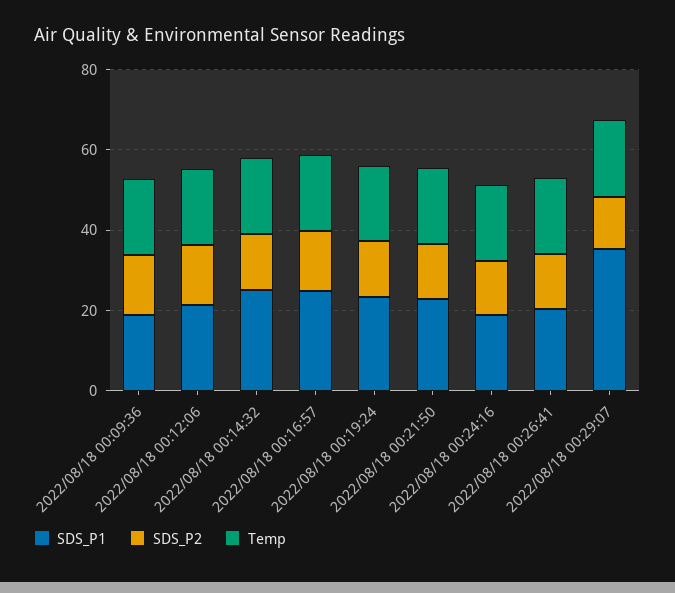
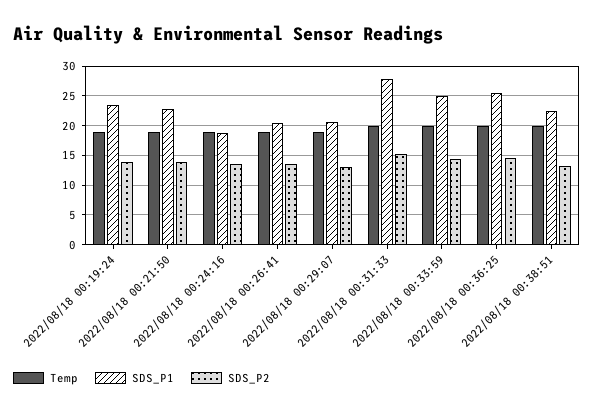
SDS_P1, 2022/08/18 00:09:36: 20 -> none
SDS_P2, 2022/08/18 00:09:36: 15 -> none
Temp, 2022/08/18 00:09:36: 20 -> none
SDS_P1, 2022/08/18 00:12:06: 20 -> none
SDS_P2, 2022/08/18 00:12:06: 15 -> none
Temp, 2022/08/18 00:12:06: 20 -> none
SDS_P1, 2022/08/18 00:14:32: 25 -> none
SDS_P2, 2022/08/18 00:14:32: 15 -> none
Temp, 2022/08/18 00:14:32: 20 -> none
SDS_P1, 2022/08/18 00:16:57: 25 -> none
SDS_P2, 2022/08/18 00:16:57: 15 -> none
Temp, 2022/08/18 00:16:57: 20 -> none
SDS_P1, 2022/08/18 00:29:07: 35 -> 20
Temp, 2022/08/18 00:31:33: none -> 20
SDS_P1, 2022/08/18 00:31:33: none -> 27.5
SDS_P2, 2022/08/18 00:31:33: none -> 15
Temp, 2022/08/18 00:33:59: none -> 20
SDS_P1, 2022/08/18 00:33:59: none -> 25
SDS_P2, 2022/08/18 00:33:59: none -> 15
Temp, 2022/08/18 00:36:25: none -> 20
SDS_P1, 2022/08/18 00:36:25: none -> 25
SDS_P2, 2022/08/18 00:36:25: none -> 15
Temp, 2022/08/18 00:38:51: none -> 20
SDS_P1, 2022/08/18 00:38:51: none -> 22.5
SDS_P2, 2022/08/18 00:38:51: none -> 12.5

